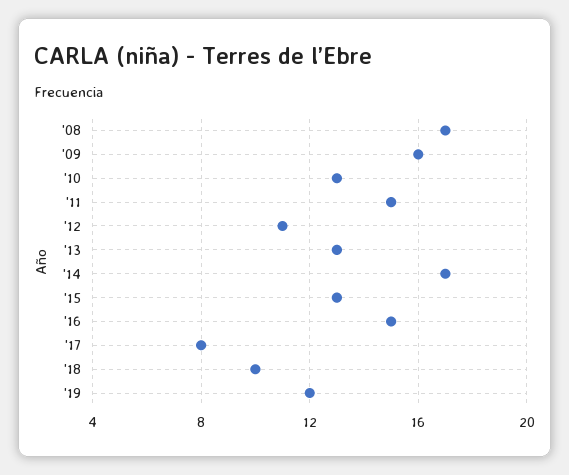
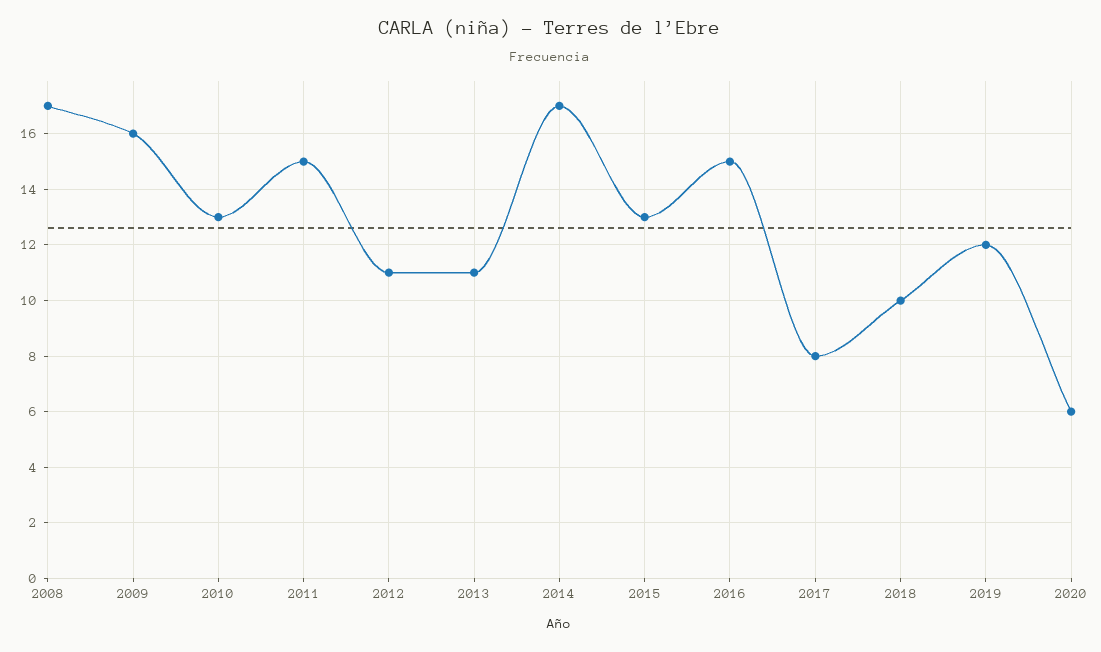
'13: 13 -> 11
2020: none -> 6

